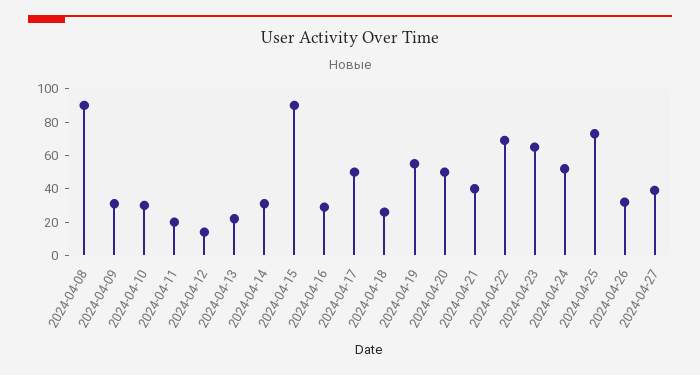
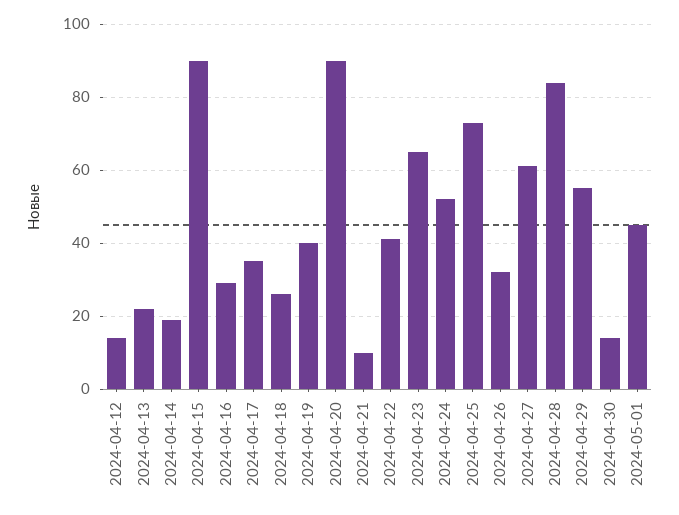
2024-04-08: 90 -> none
2024-04-09: 30 -> none
2024-04-10: 30 -> none
2024-04-11: 20 -> none
2024-04-14: 30 -> 20
2024-04-17: 50 -> 35
2024-04-19: 55 -> 40
2024-04-20: 50 -> 90
2024-04-21: 40 -> 10
2024-04-22: 70 -> 40
2024-04-27: 40 -> 60
2024-04-28: none -> 85
2024-04-29: none -> 55
2024-04-30: none -> 15
2024-05-01: none -> 45

